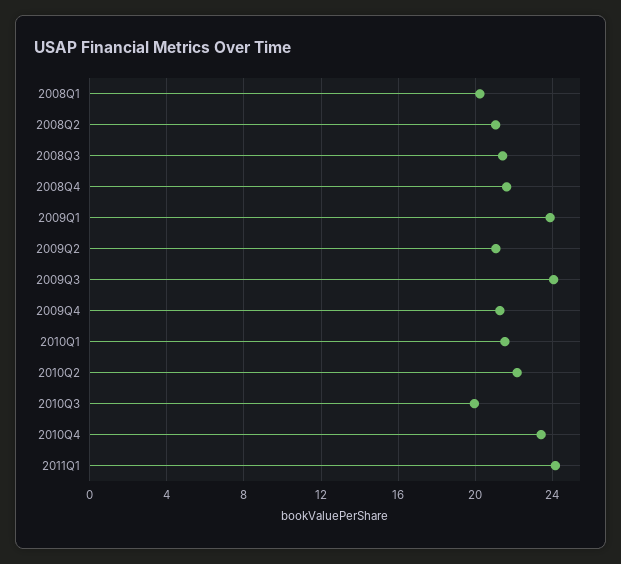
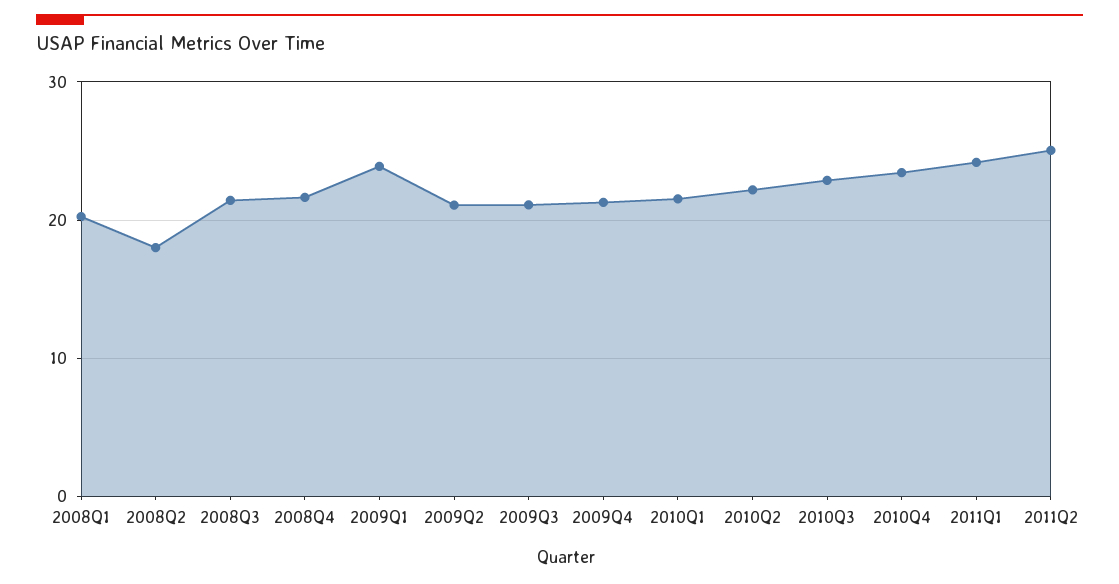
2008Q2: 21 -> 18
2009Q3: 24 -> 21
2010Q3: 20 -> 23
2011Q2: none -> 25

